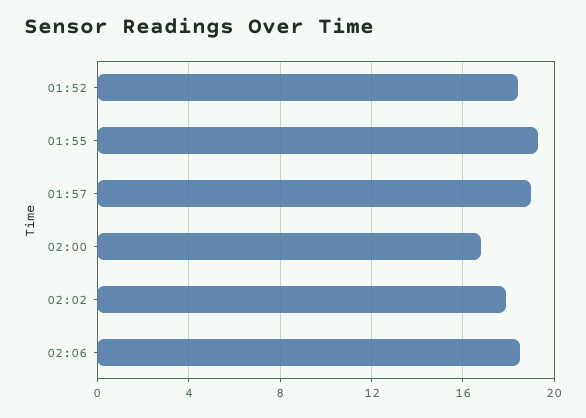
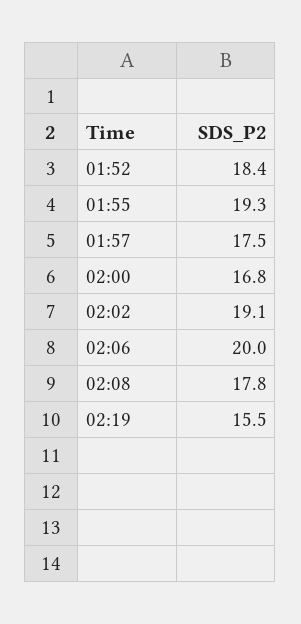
01:57: 19 -> 17.5
02:02: 18 -> 19.1
02:06: 18.5 -> 20
02:08: none -> 17.8
02:19: none -> 15.5

